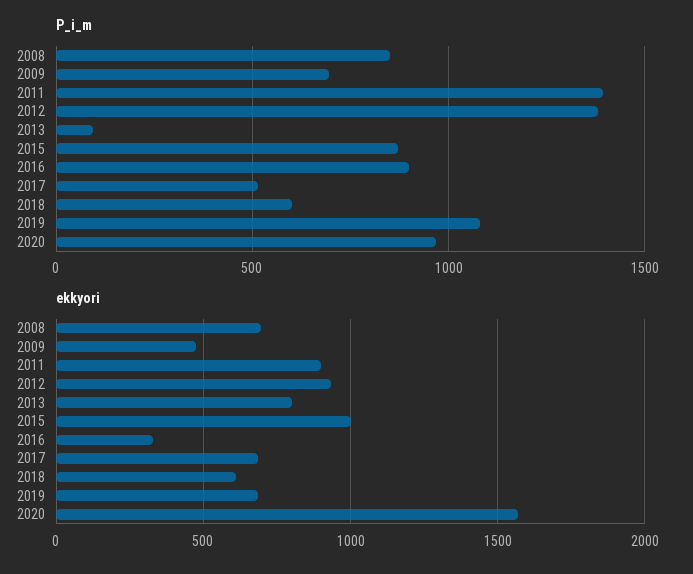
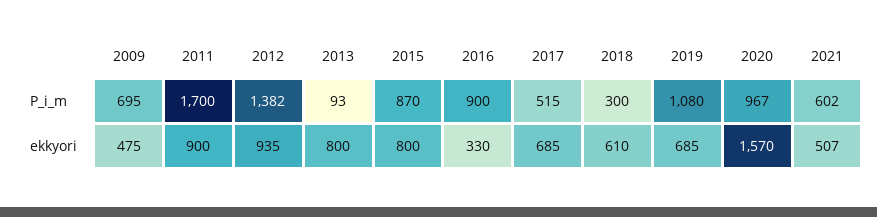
P_i_m, 2008: 850 -> none
P_i_m, 2011: 1400 -> 1700
P_i_m, 2018: 600 -> 300
ekkyori, 2008: 700 -> none
ekkyori, 2015: 1000 -> 800
P_i_m, 2021: none -> 602
ekkyori, 2021: none -> 507

